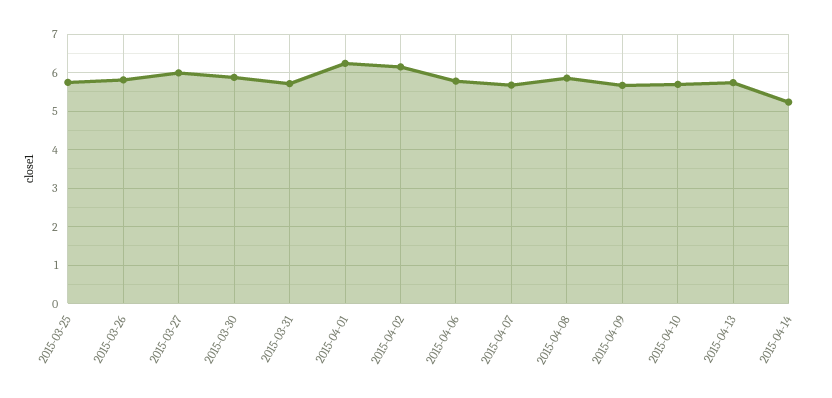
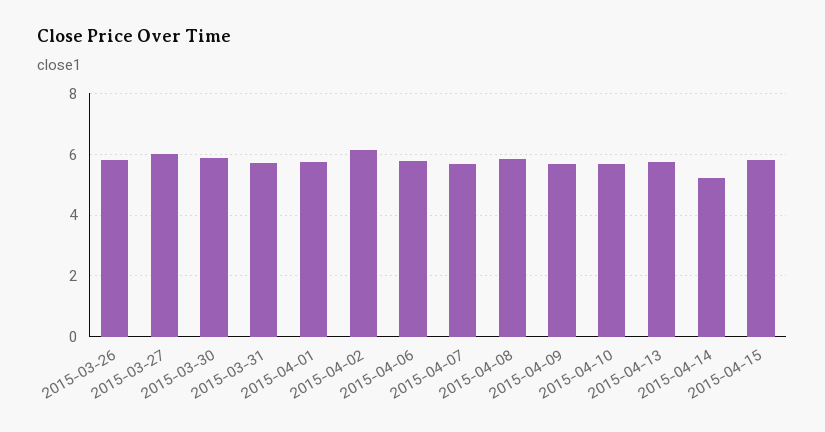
2015-03-25: 5.8 -> none
2015-04-01: 6.2 -> 5.8
2015-04-15: none -> 5.8

